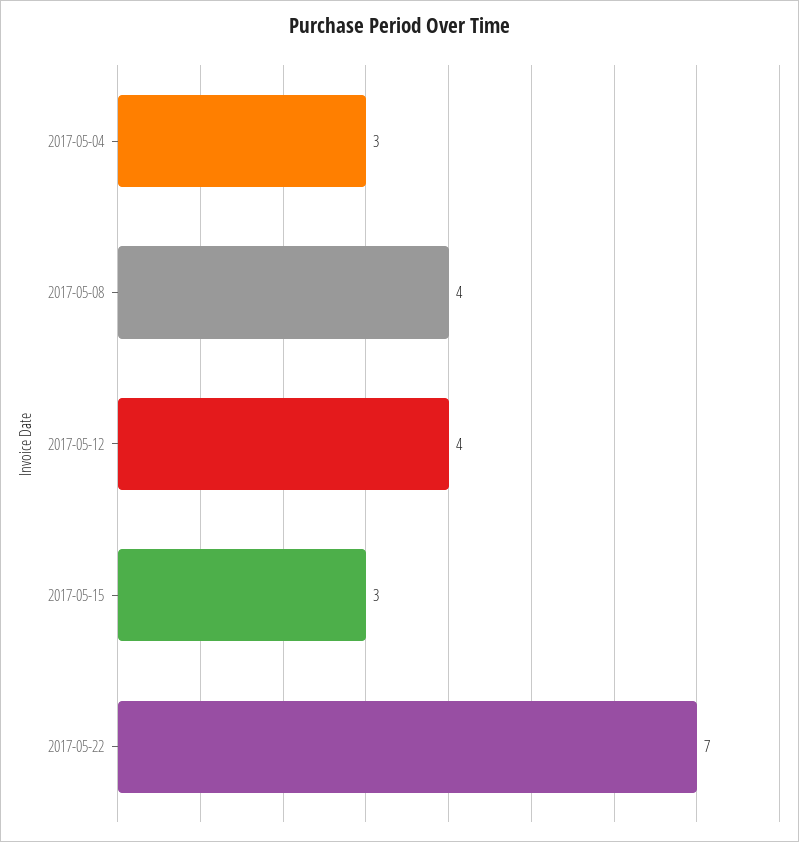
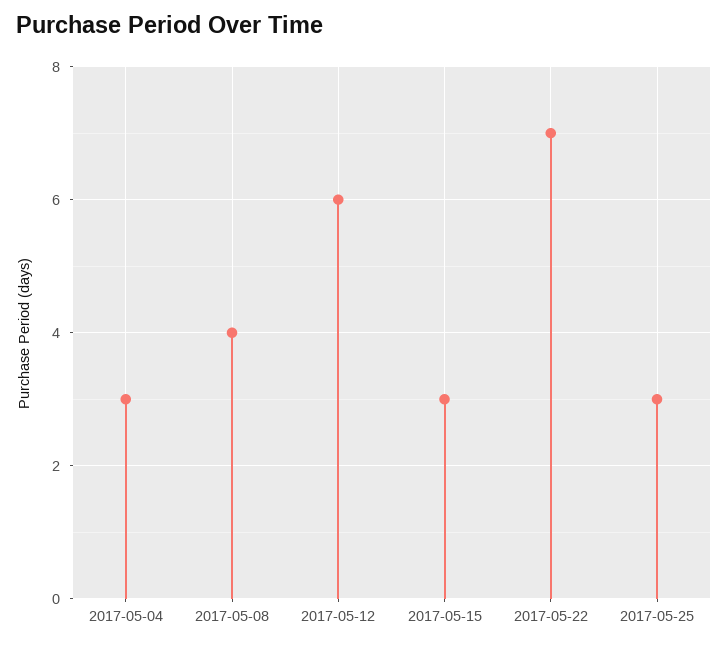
2017-05-12: 4 -> 6
2017-05-25: none -> 3

